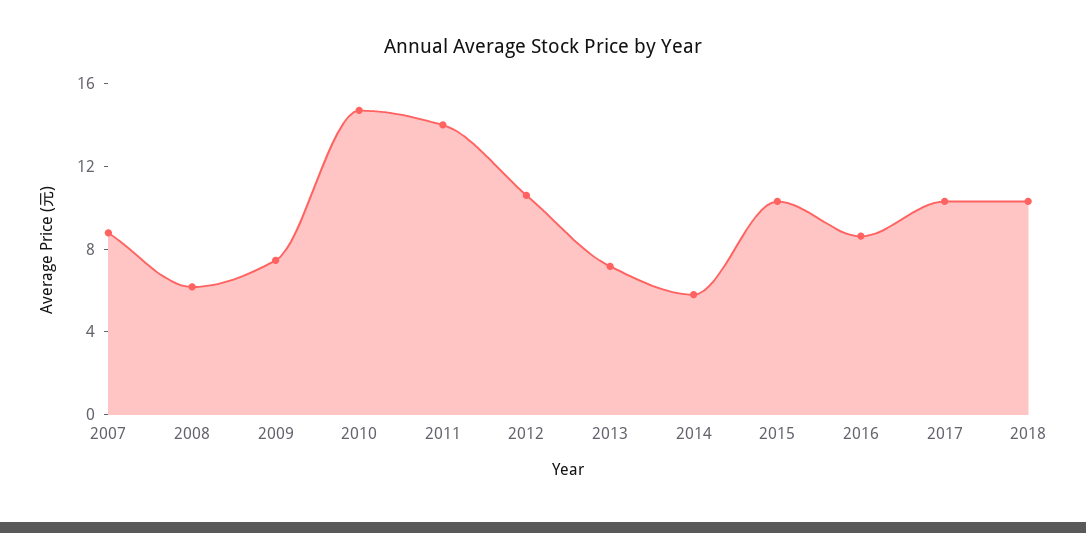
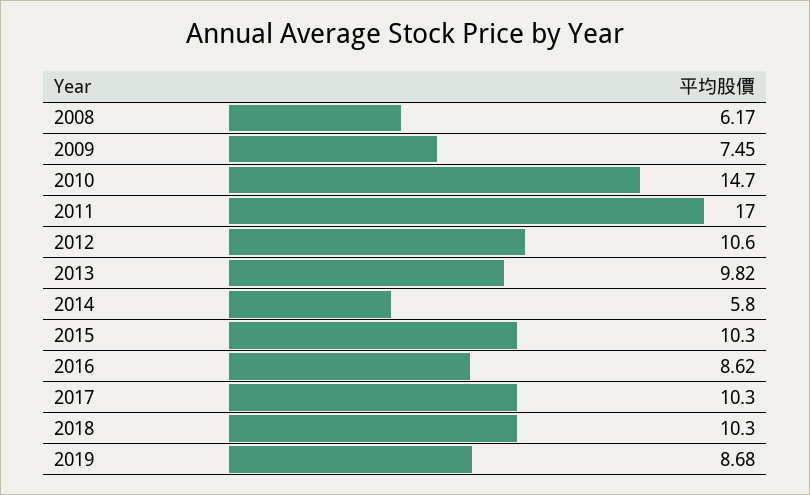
2007: 9 -> none
2011: 14 -> 17
2013: 7 -> 9.82
2019: none -> 8.68

